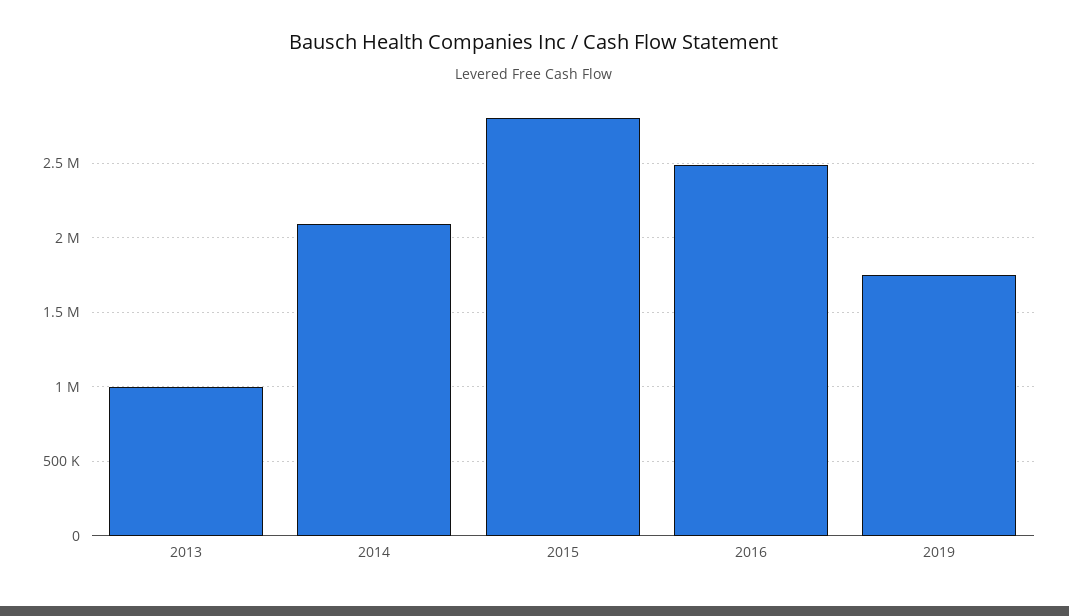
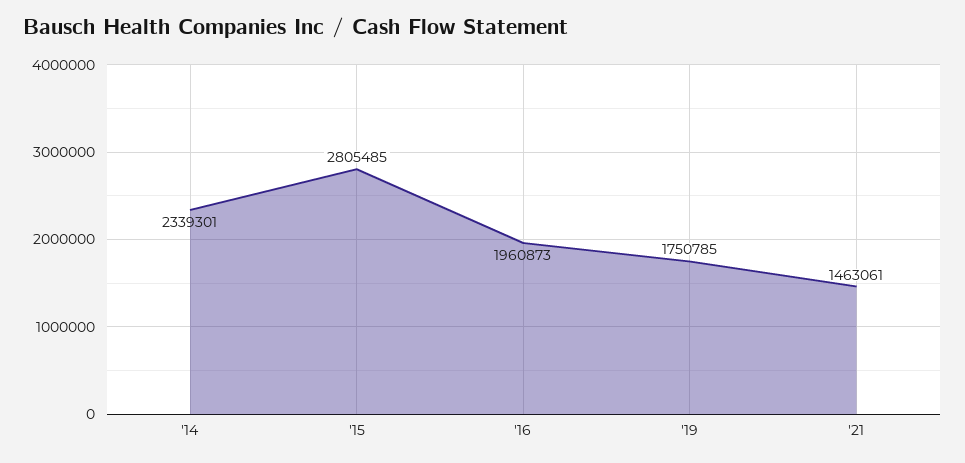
2013: 1000000 -> none
2014: 2100000 -> 2339301
2016: 2500000 -> 1960873
'21: none -> 1463061

